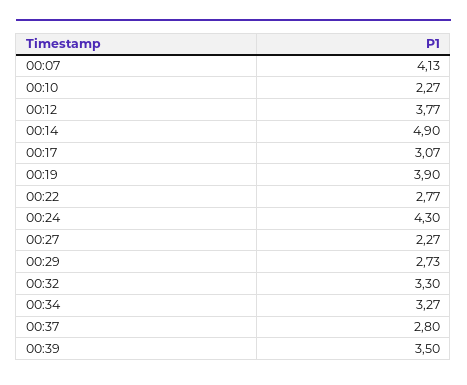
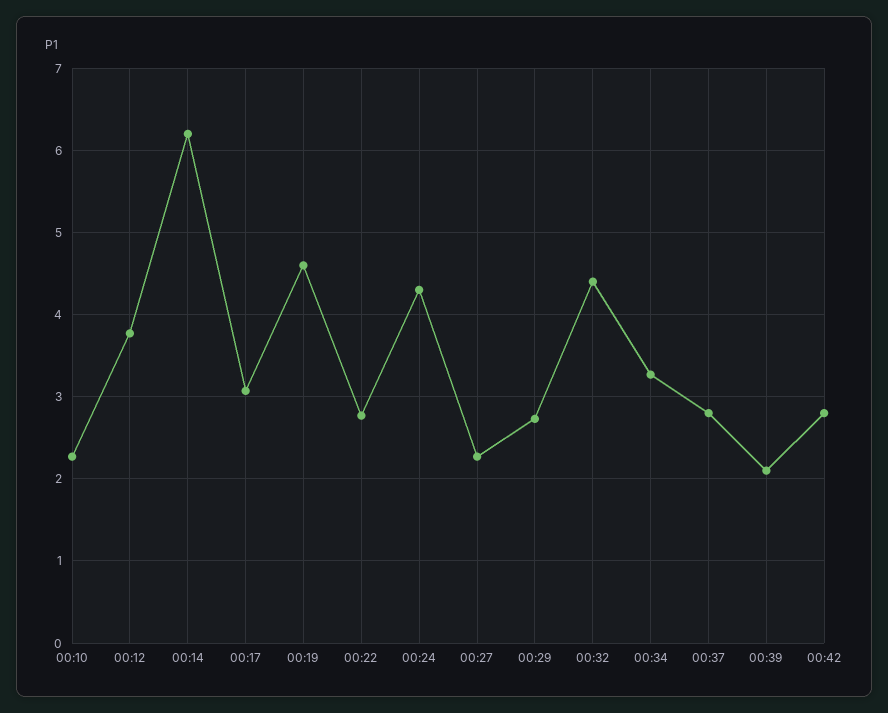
00:07: 4.13 -> none
00:14: 4.9 -> 6.2
00:19: 3.9 -> 4.6
00:32: 3.3 -> 4.4
00:39: 3.5 -> 2.1
00:42: none -> 2.8

